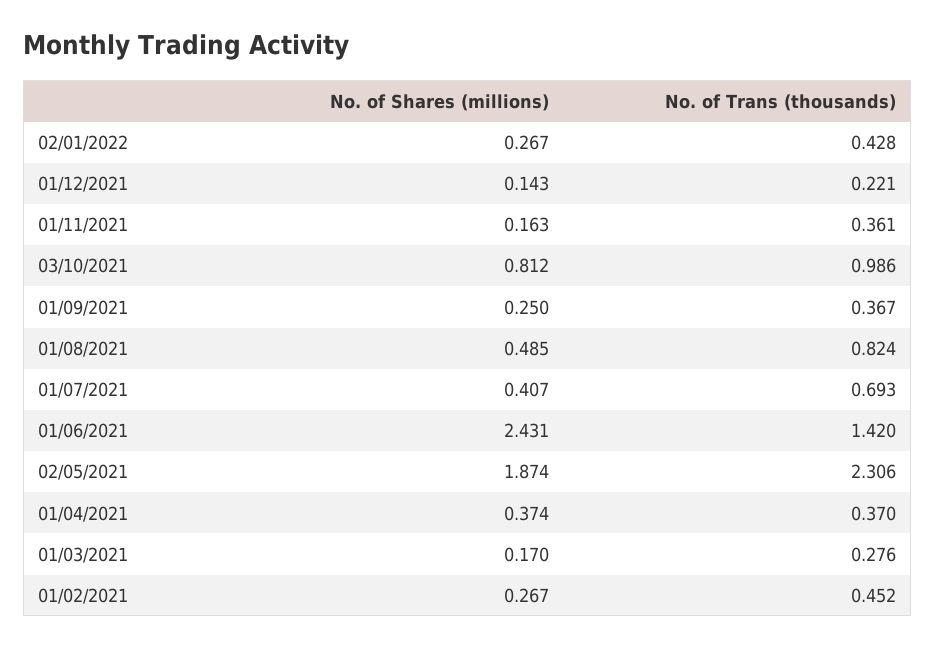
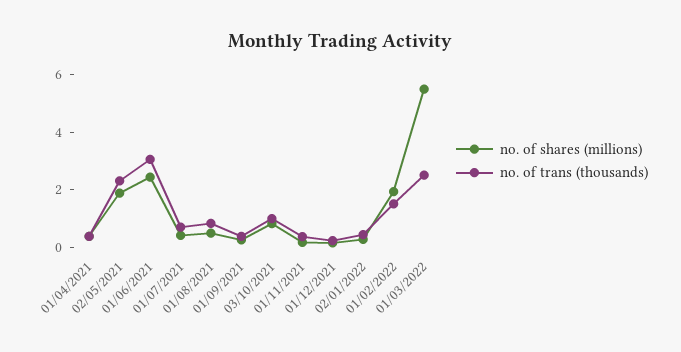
No. of Trans (thousands), 01/06/2021: 1.42 -> 3
No. of Shares (millions), 01/03/2021: 0.17 -> none
No. of Trans (thousands), 01/03/2021: 0.276 -> none
No. of Shares (millions), 01/02/2021: 0.267 -> none
No. of Trans (thousands), 01/02/2021: 0.452 -> none
No. of Shares (millions), 01/02/2022: none -> 2
No. of Trans (thousands), 01/02/2022: none -> 1.5
No. of Shares (millions), 01/03/2022: none -> 5.5
No. of Trans (thousands), 01/03/2022: none -> 2.5

